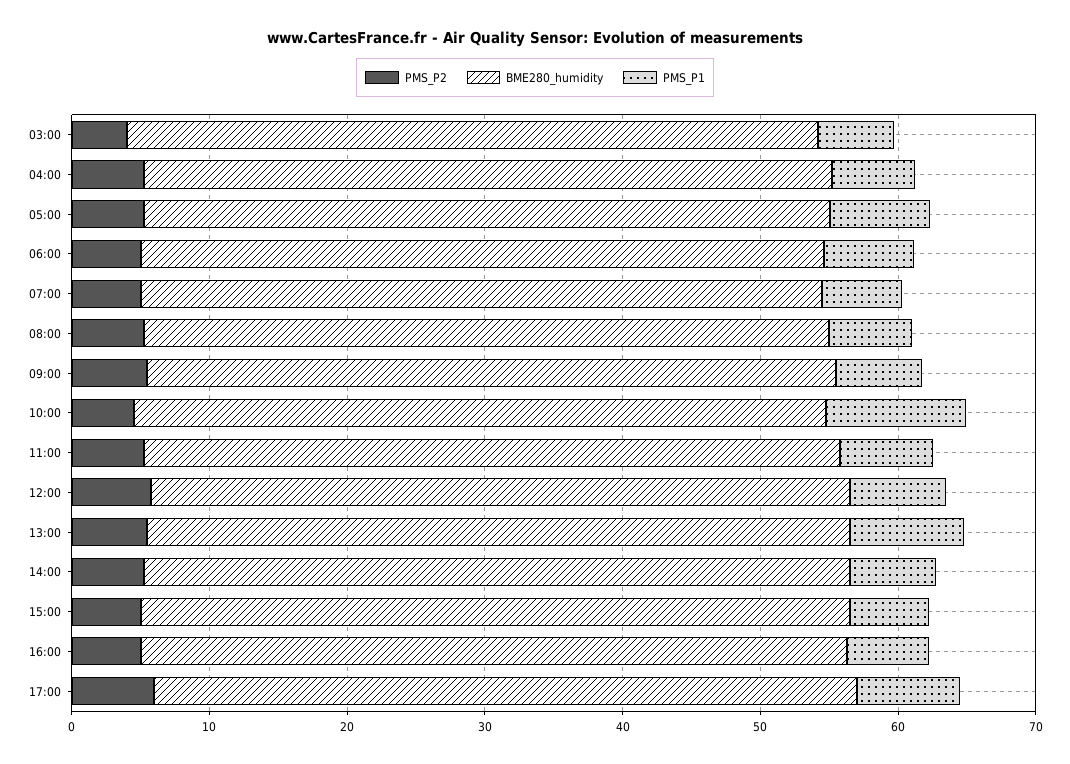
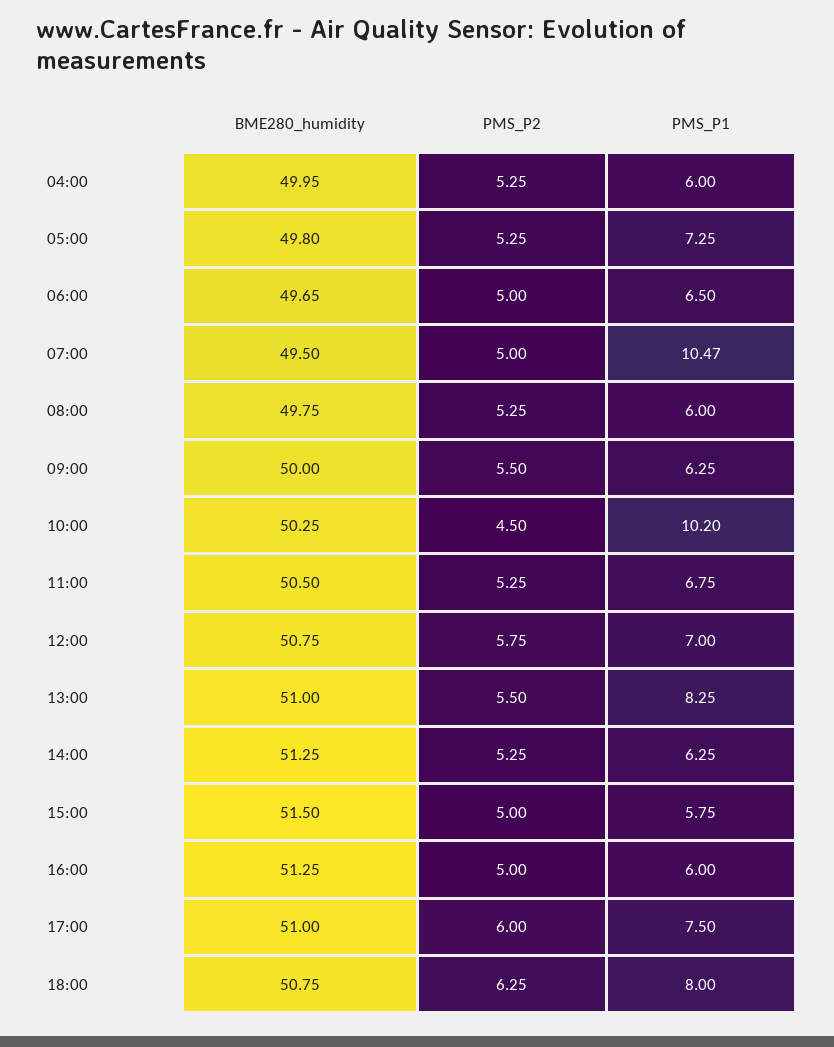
PMS_P2, 03:00: 4 -> none
BME280_humidity, 03:00: 50 -> none
PMS_P1, 03:00: 6 -> none
PMS_P1, 07:00: 6 -> 10.47
BME280_humidity, 18:00: none -> 50.75
PMS_P2, 18:00: none -> 6.25
PMS_P1, 18:00: none -> 8

